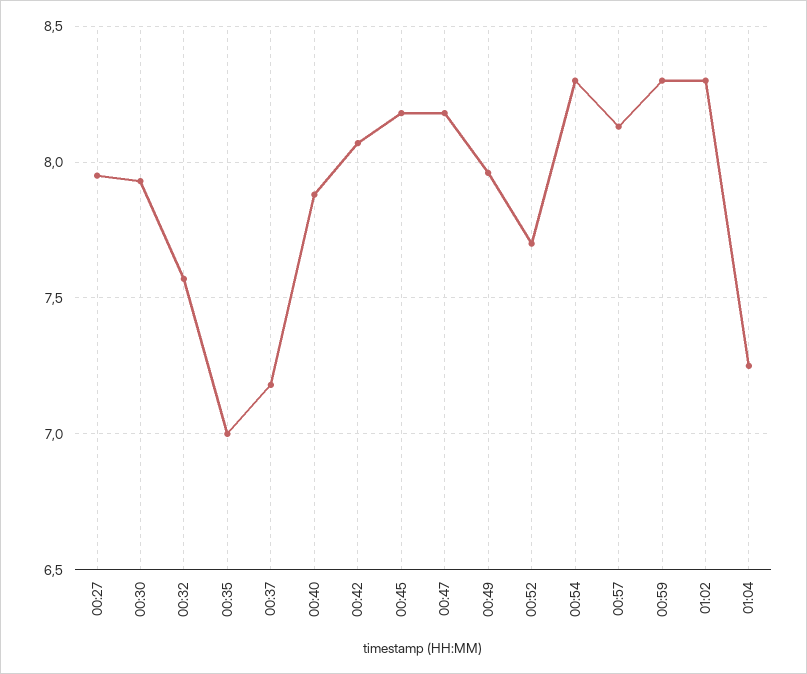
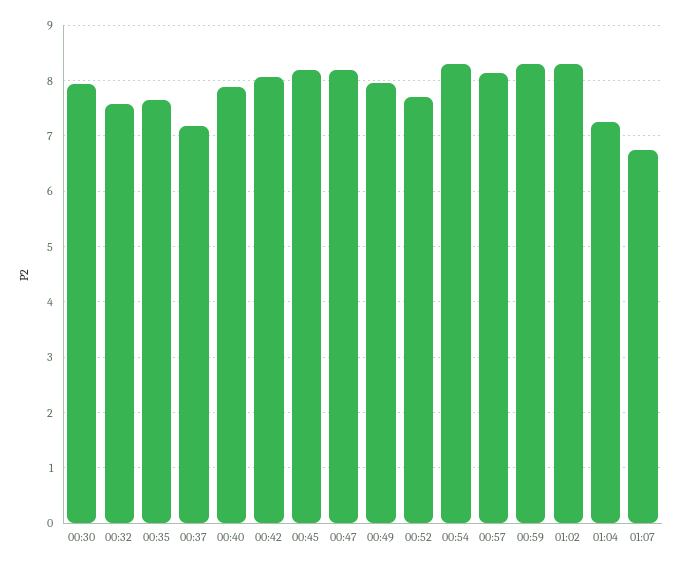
00:27: 7.95 -> none
00:35: 7 -> 7.6
01:07: none -> 6.8

